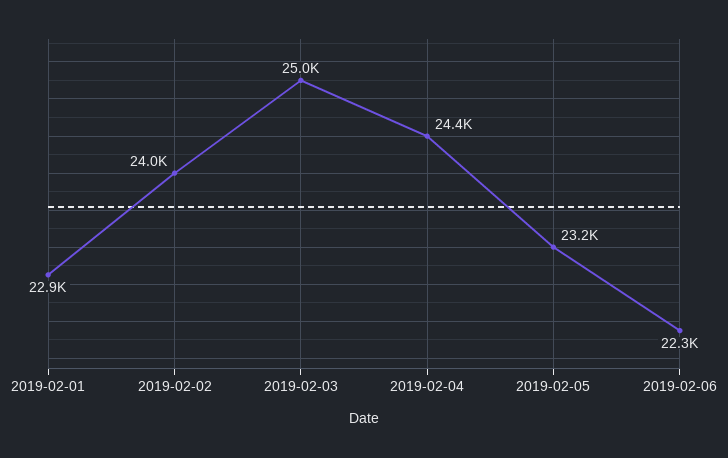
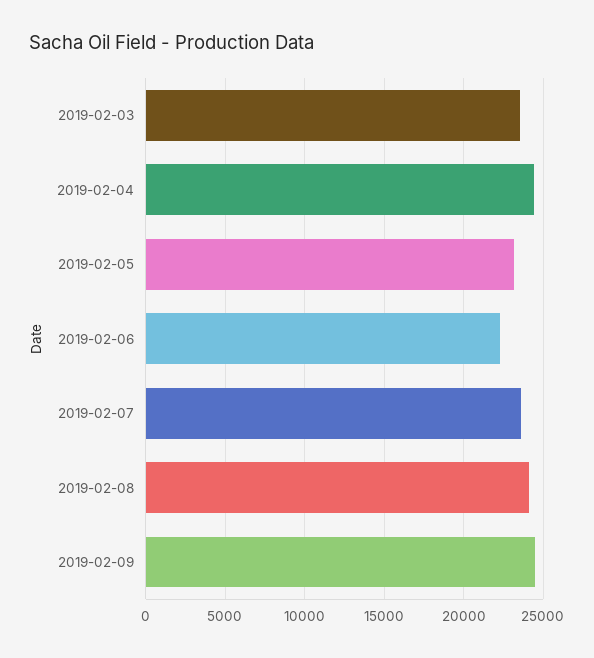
2019-02-01: 22900 -> none
2019-02-02: 24000 -> none
2019-02-03: 25000 -> 23500
2019-02-07: none -> 23500
2019-02-08: none -> 24000
2019-02-09: none -> 24500

